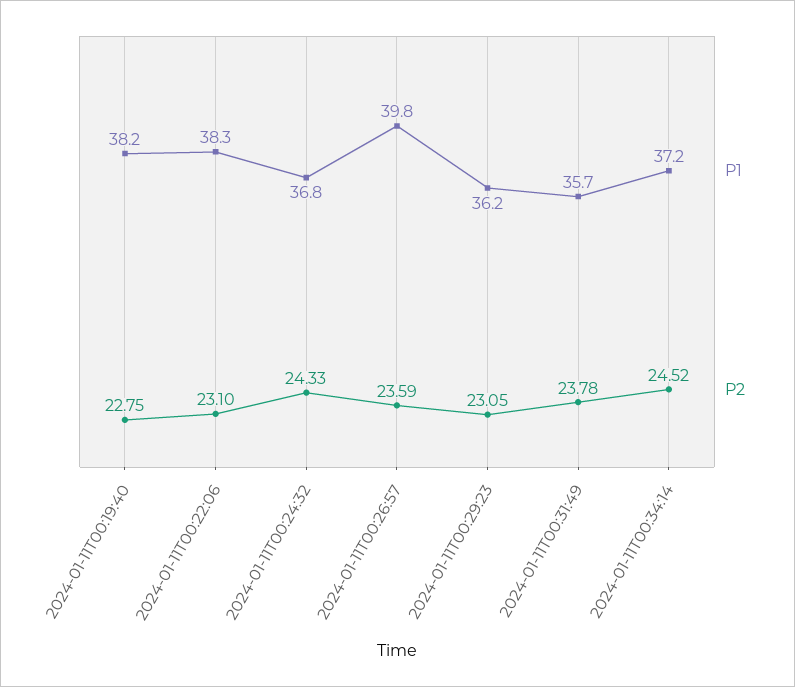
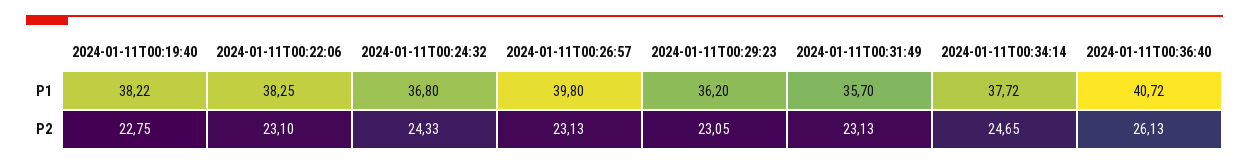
P2, 2024-01-11T00:26:57: 23.59 -> 23.13
P2, 2024-01-11T00:31:49: 23.78 -> 23.13
P1, 2024-01-11T00:34:14: 37.2 -> 37.72
P2, 2024-01-11T00:34:14: 24.52 -> 24.65
P1, 2024-01-11T00:36:40: none -> 40.72
P2, 2024-01-11T00:36:40: none -> 26.13

